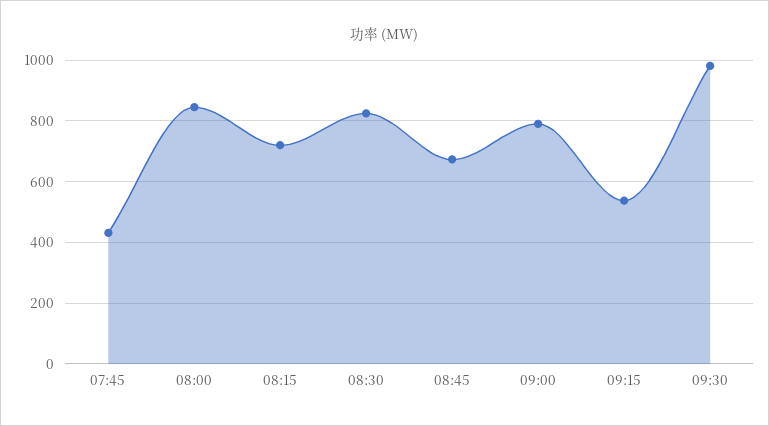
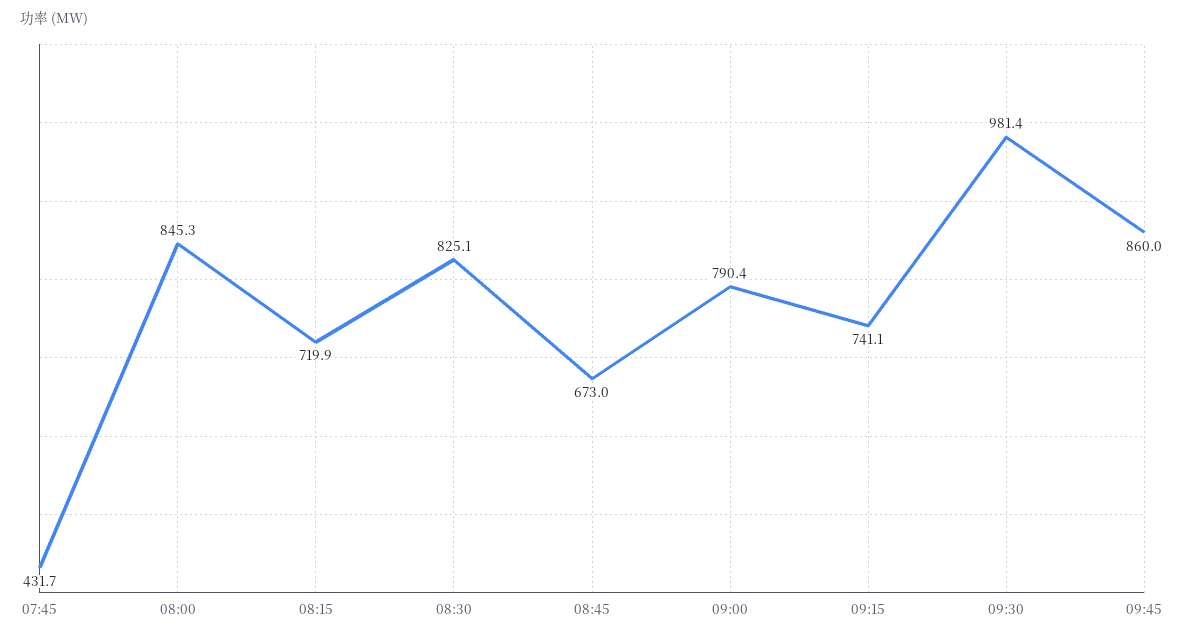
09:15: 540 -> 741.1
09:45: none -> 860

